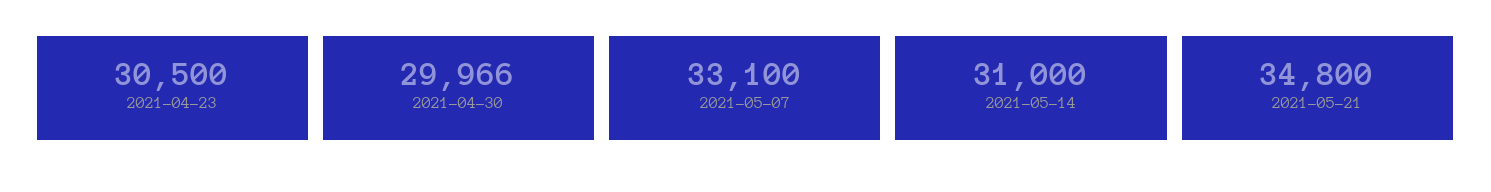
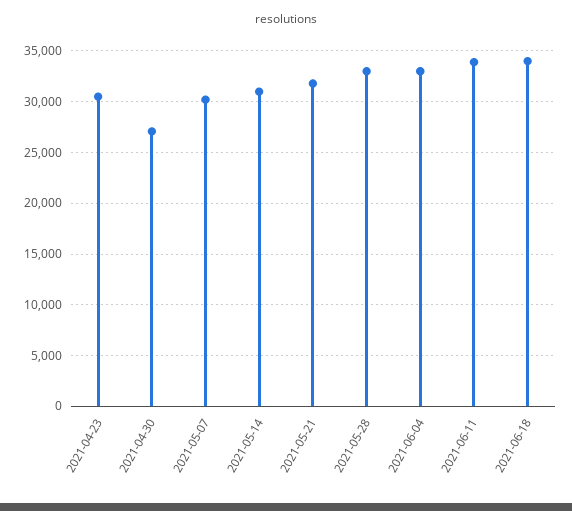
2021-04-30: 29966 -> 27000
2021-05-07: 33100 -> 30000
2021-05-21: 34800 -> 32000
2021-05-28: none -> 33000
2021-06-04: none -> 33000
2021-06-11: none -> 34000
2021-06-18: none -> 34000

